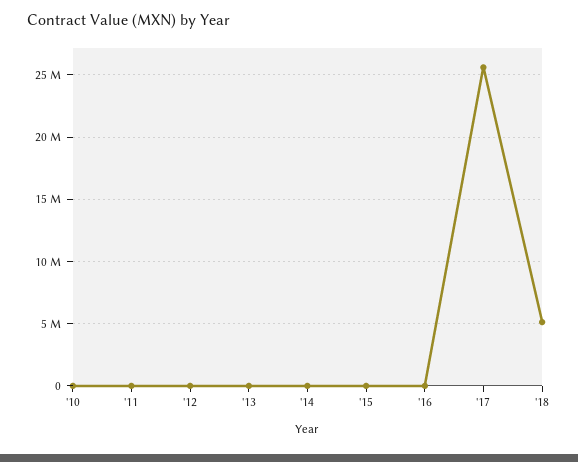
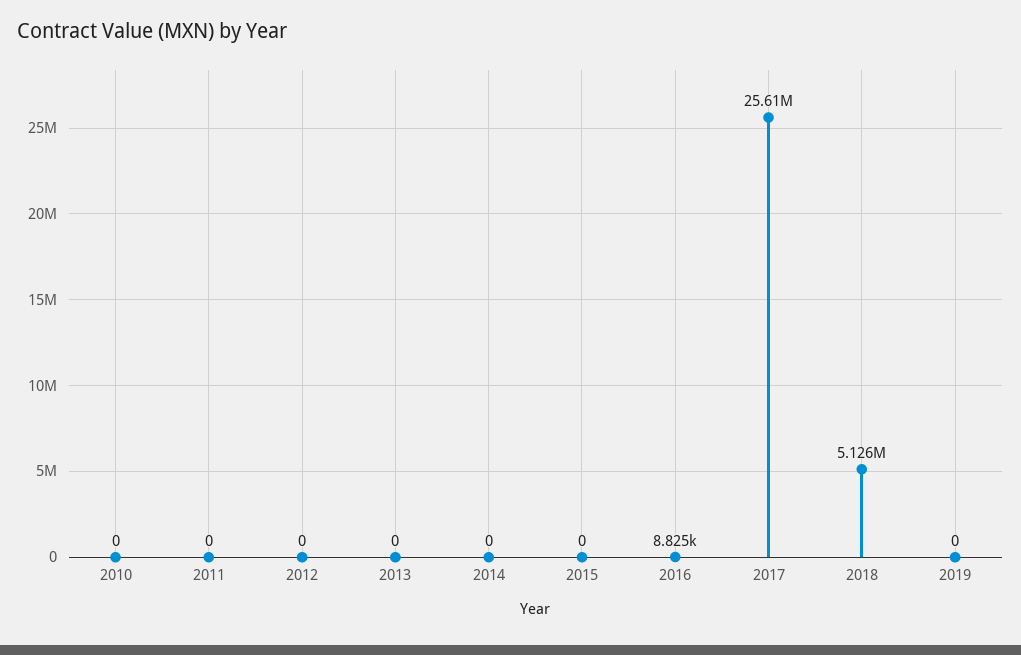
2019: none -> 0

